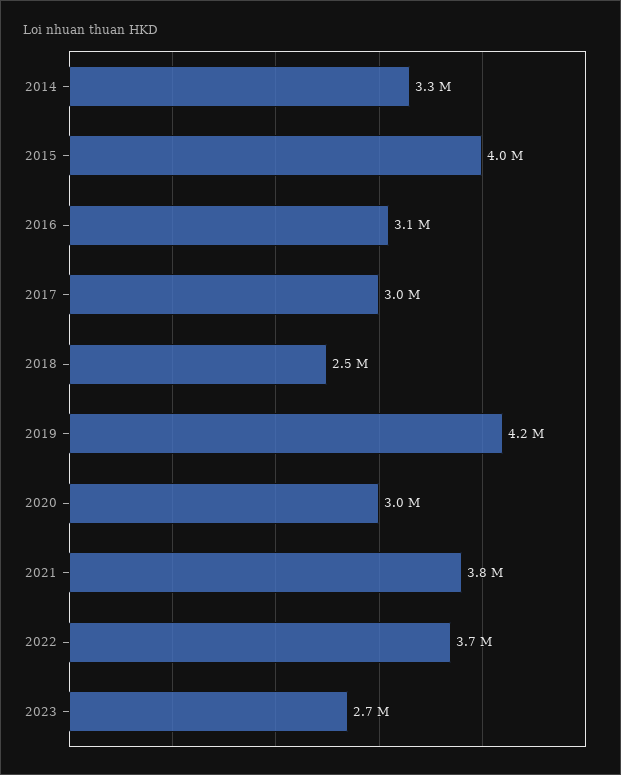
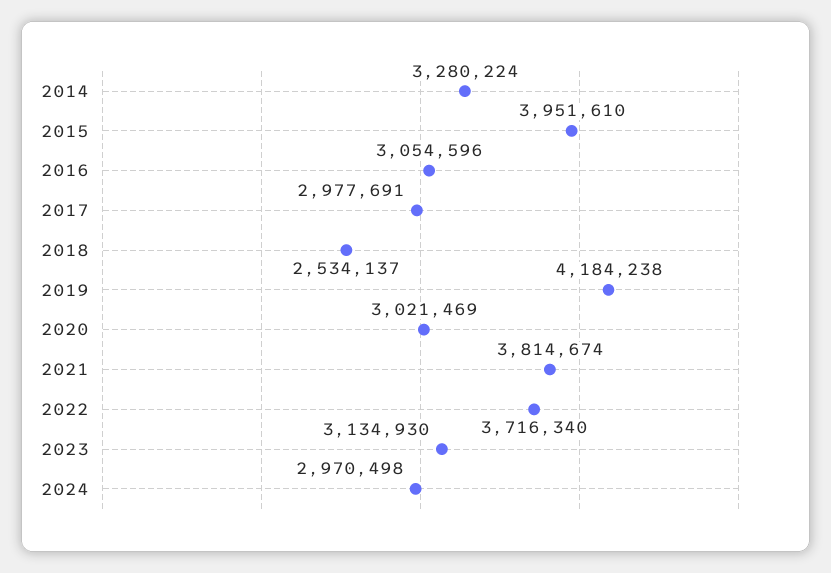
2023: 2700000 -> 3134930
2024: none -> 2970498

